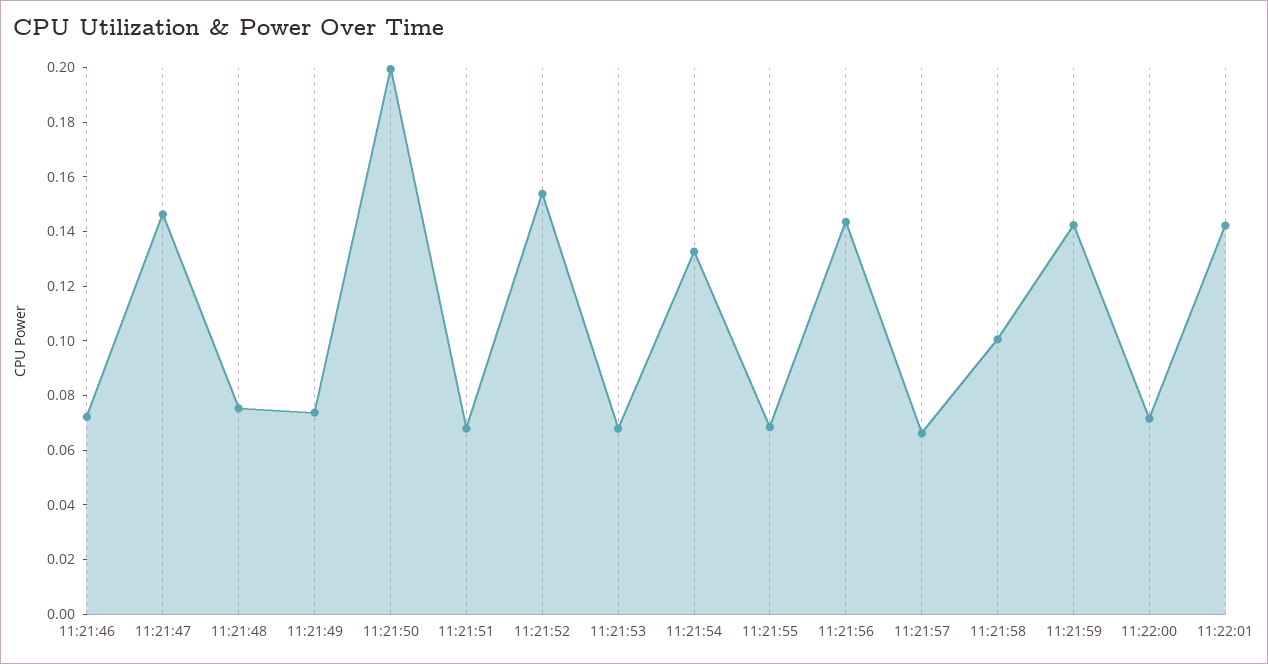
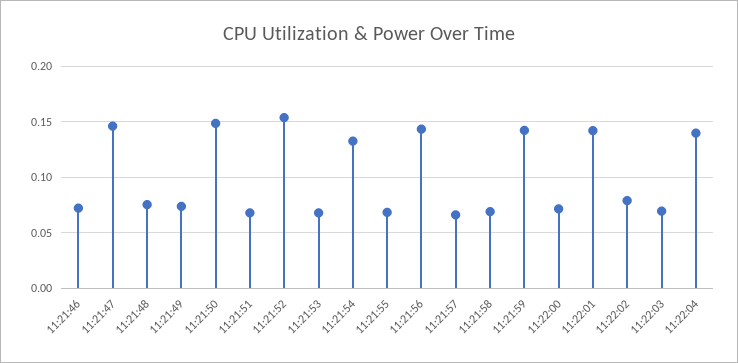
11:21:50: 0.2 -> 0.15
11:21:58: 0.1 -> 0.07
11:22:02: none -> 0.08
11:22:03: none -> 0.07
11:22:04: none -> 0.14

